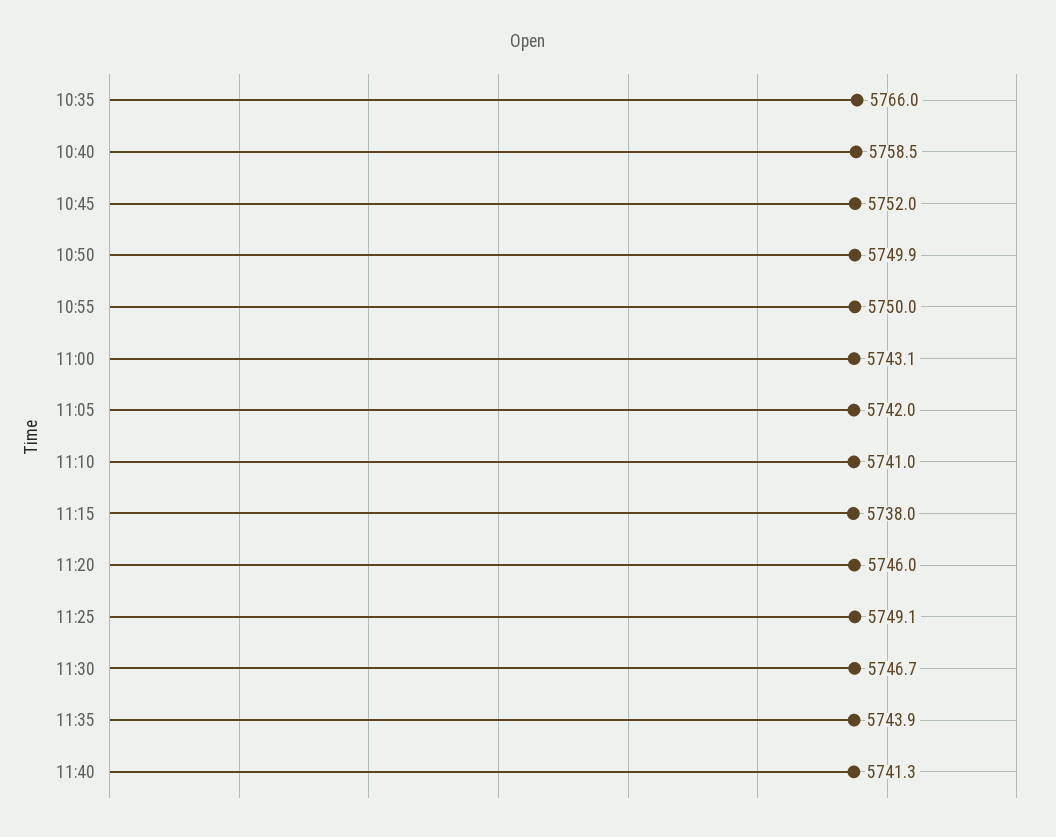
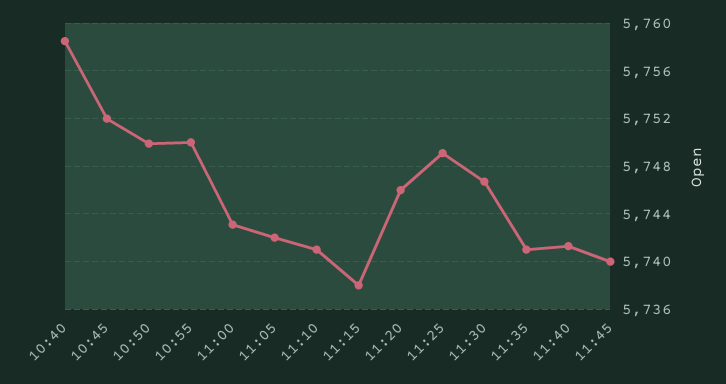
10:35: 5766 -> none
11:35: 5743.9 -> 5741
11:45: none -> 5740

